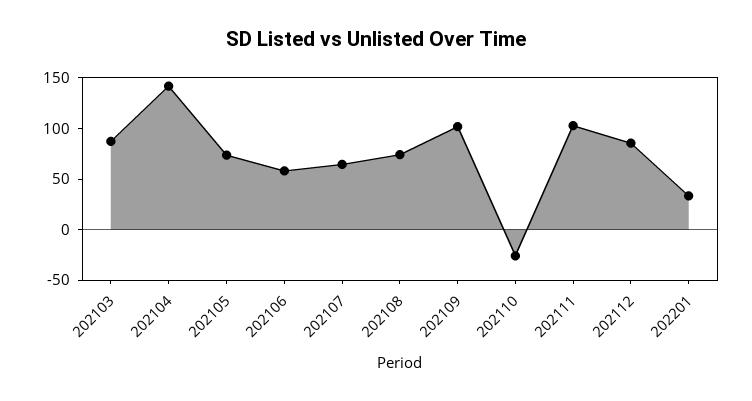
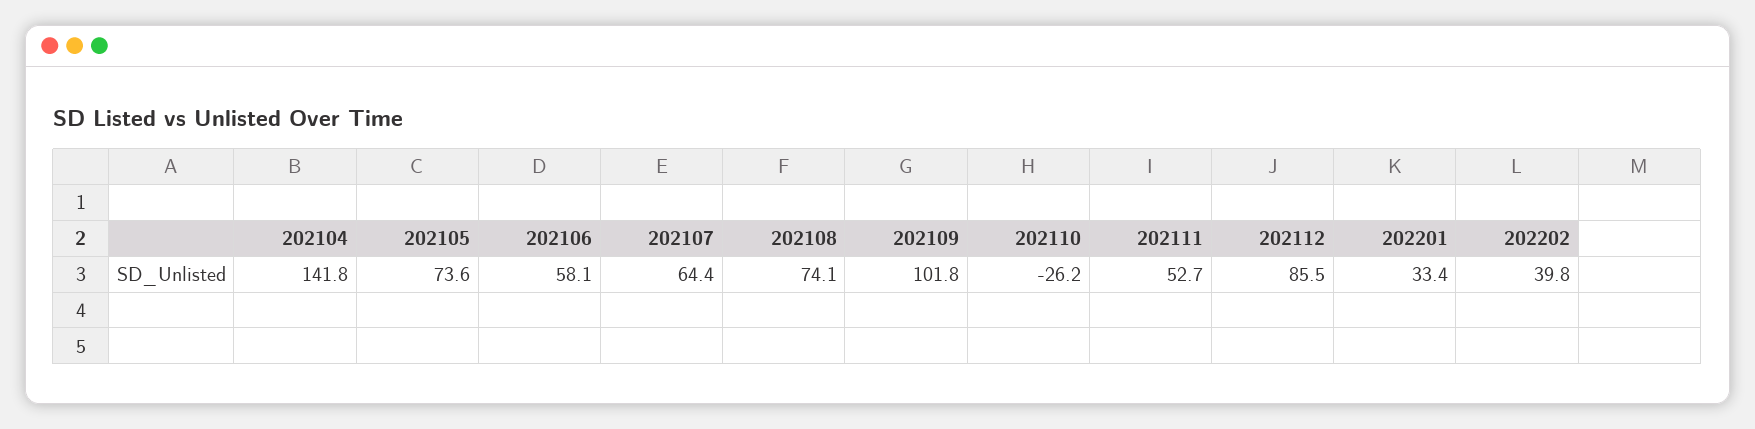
202103: 90 -> none
202111: 100 -> 52.7
202202: none -> 39.8

